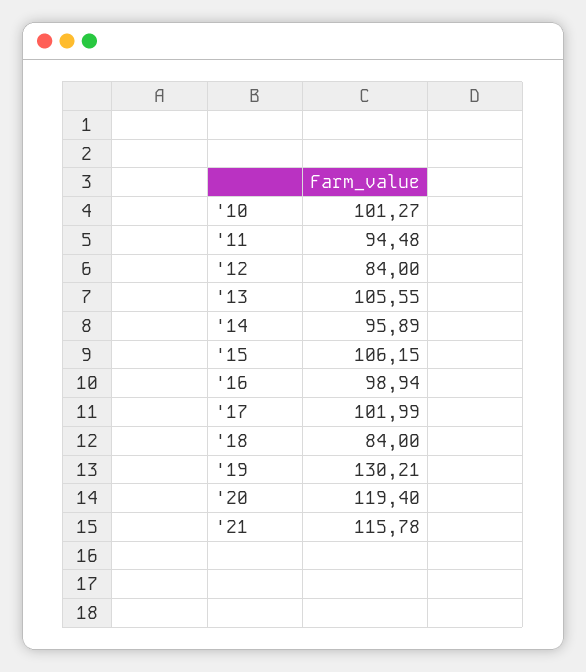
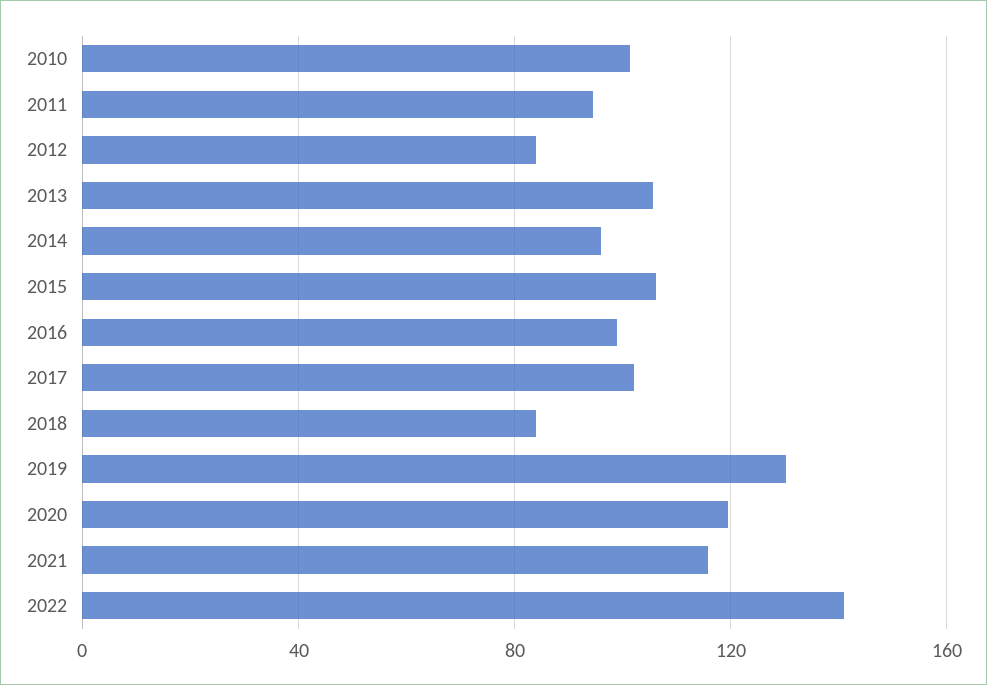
2022: none -> 140

